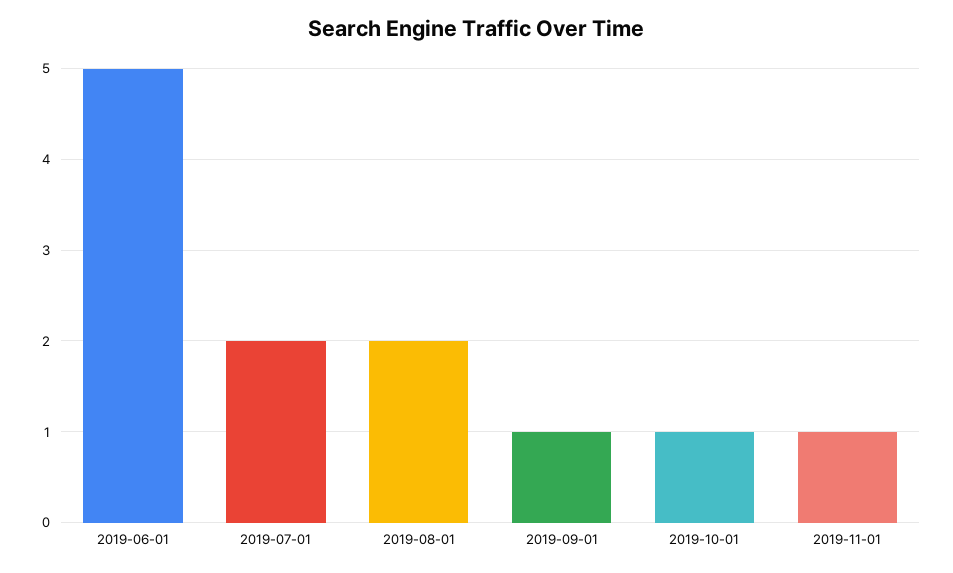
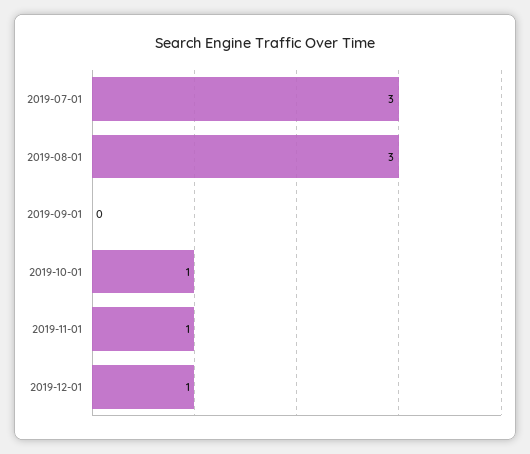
2019-06-01: 5 -> none
2019-07-01: 2 -> 3
2019-08-01: 2 -> 3
2019-09-01: 1 -> 0
2019-12-01: none -> 1

